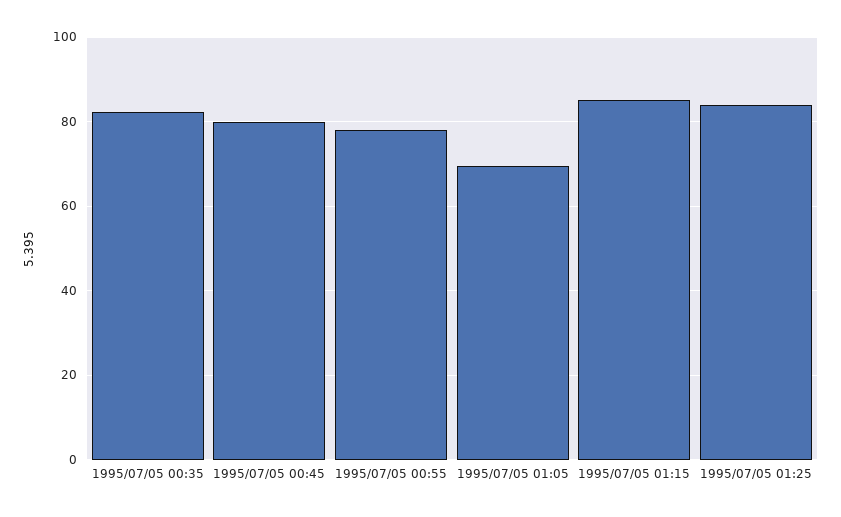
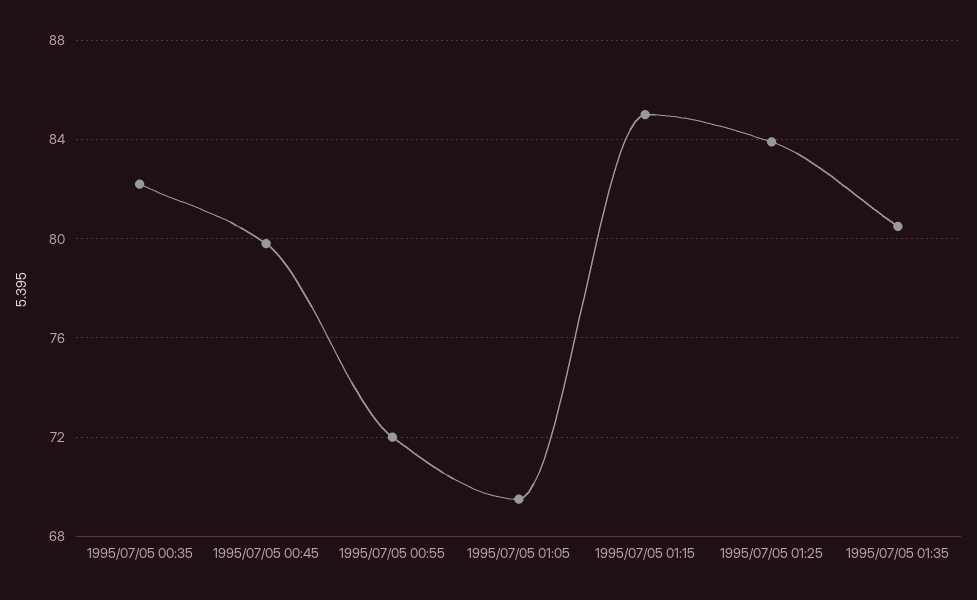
1995/07/05 00:55: 78 -> 72
1995/07/05 01:35: none -> 80.5

